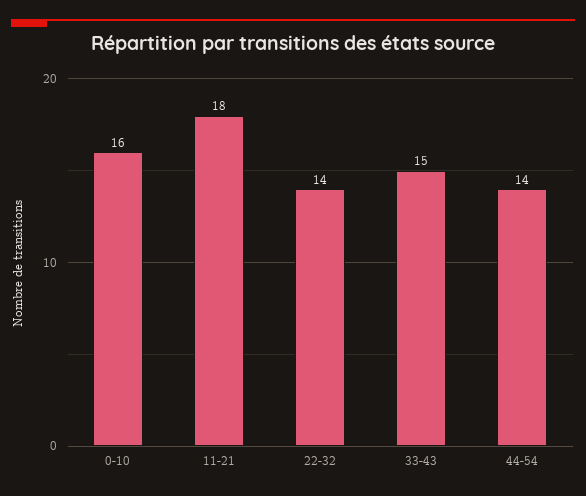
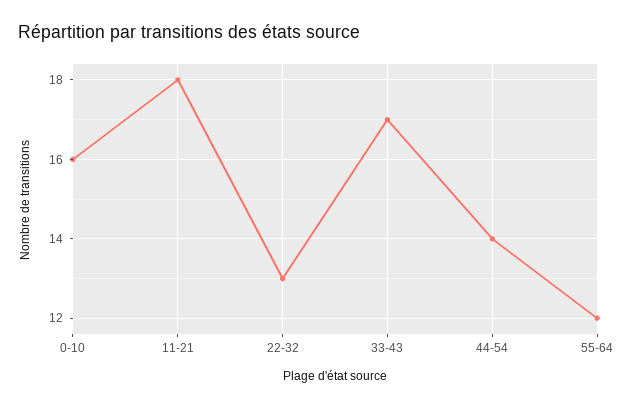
22-32: 14 -> 13
33-43: 15 -> 17
55-64: none -> 12

